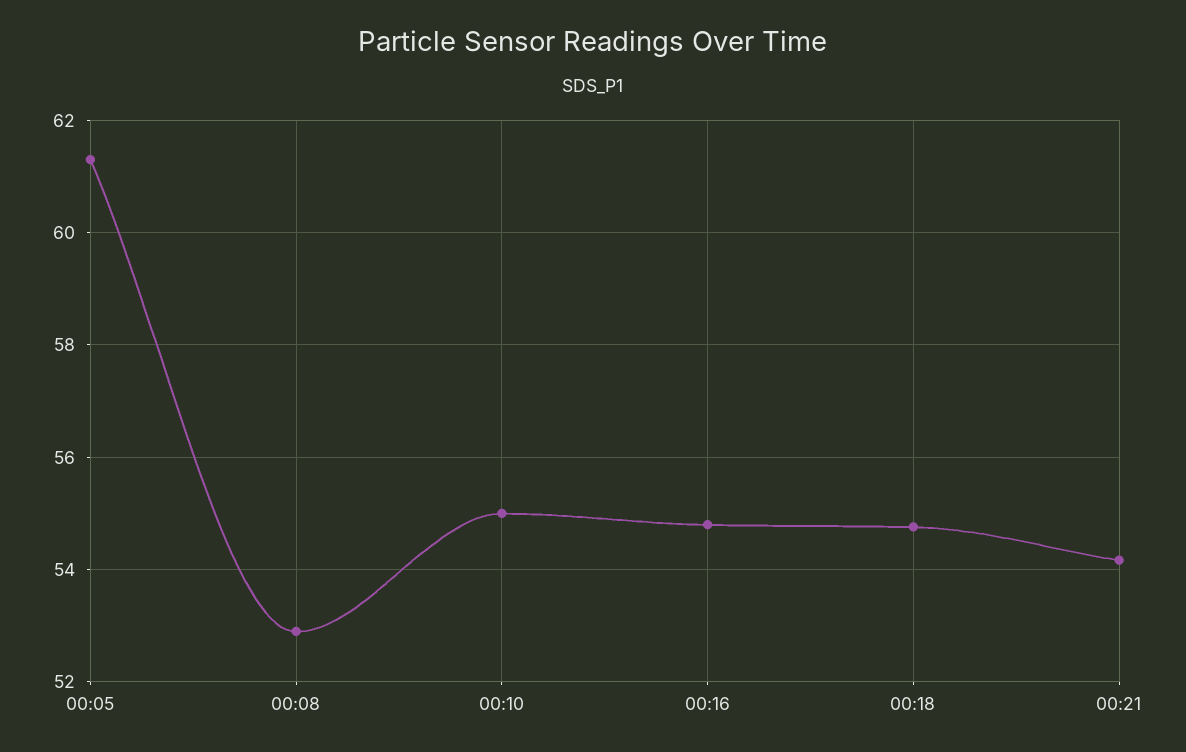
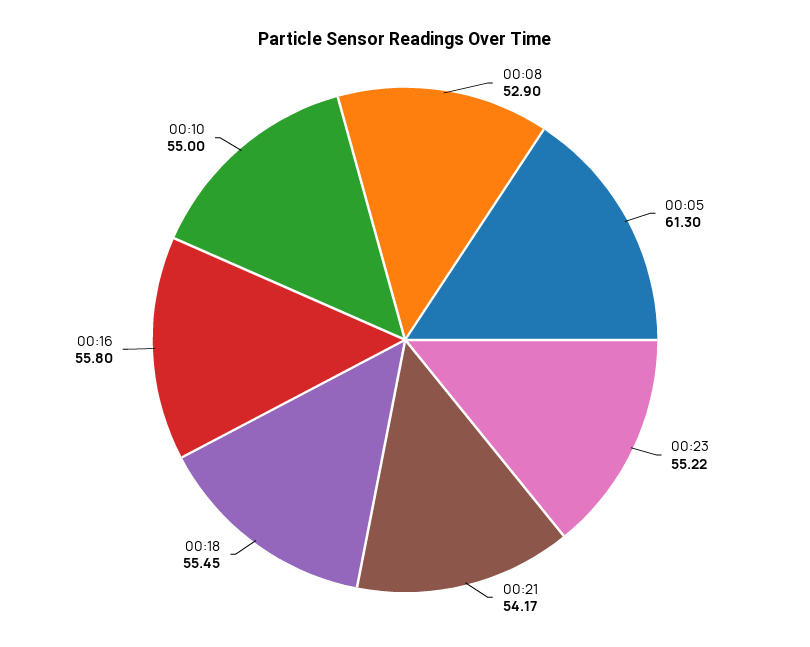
00:16: 54.8 -> 55.8
00:18: 54.8 -> 55.45
00:23: none -> 55.22

